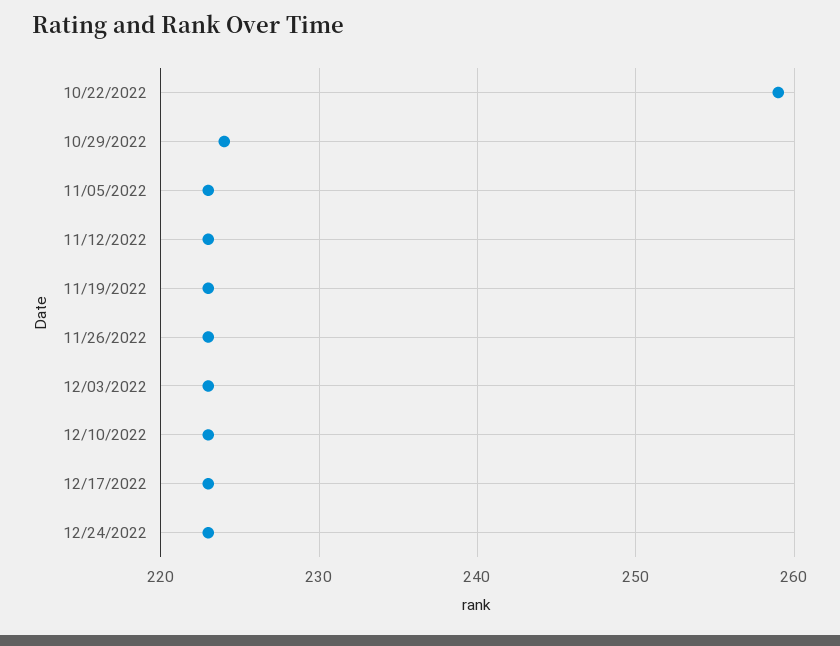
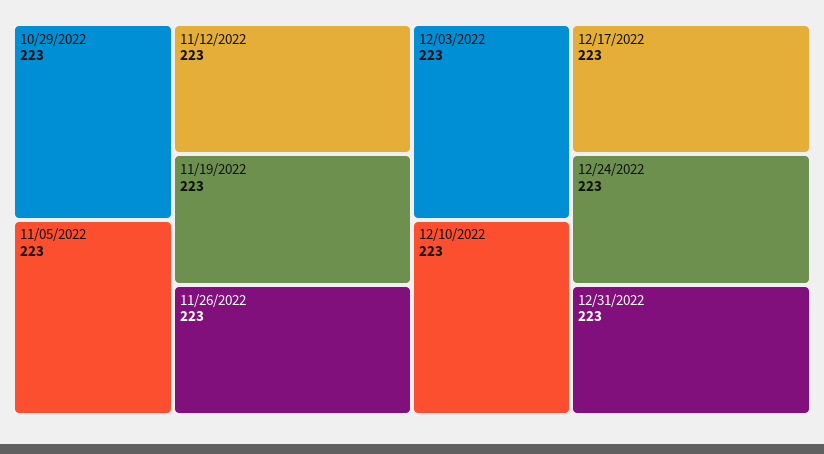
10/22/2022: 259 -> none
10/29/2022: 224 -> 223
12/31/2022: none -> 223

